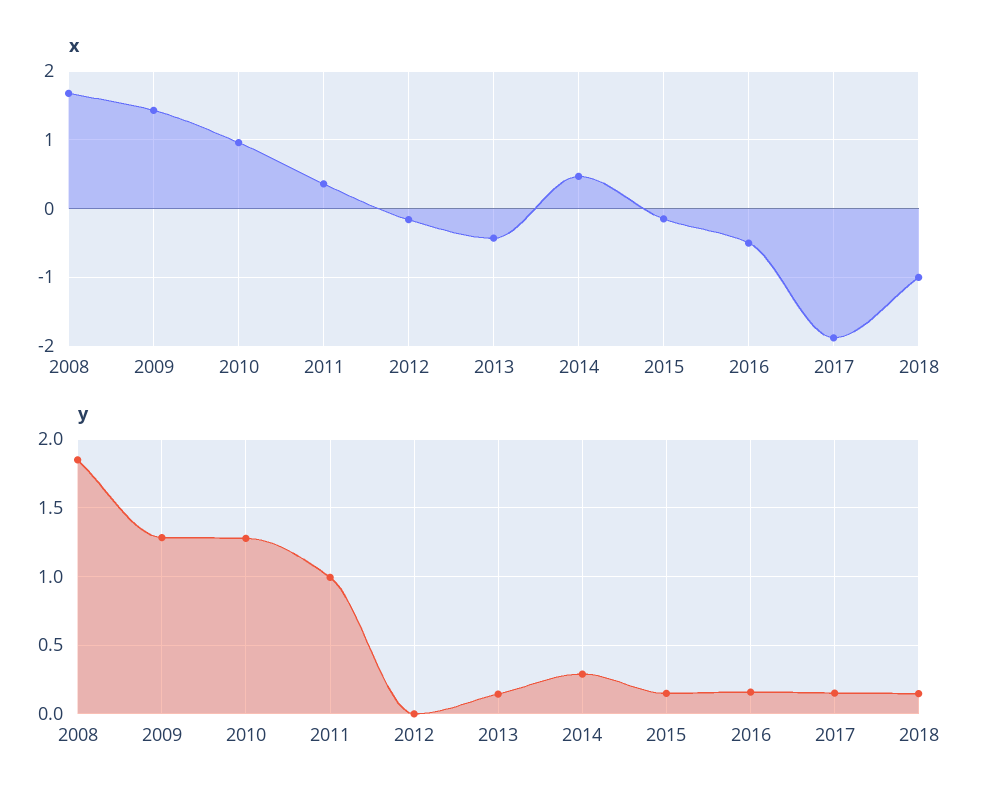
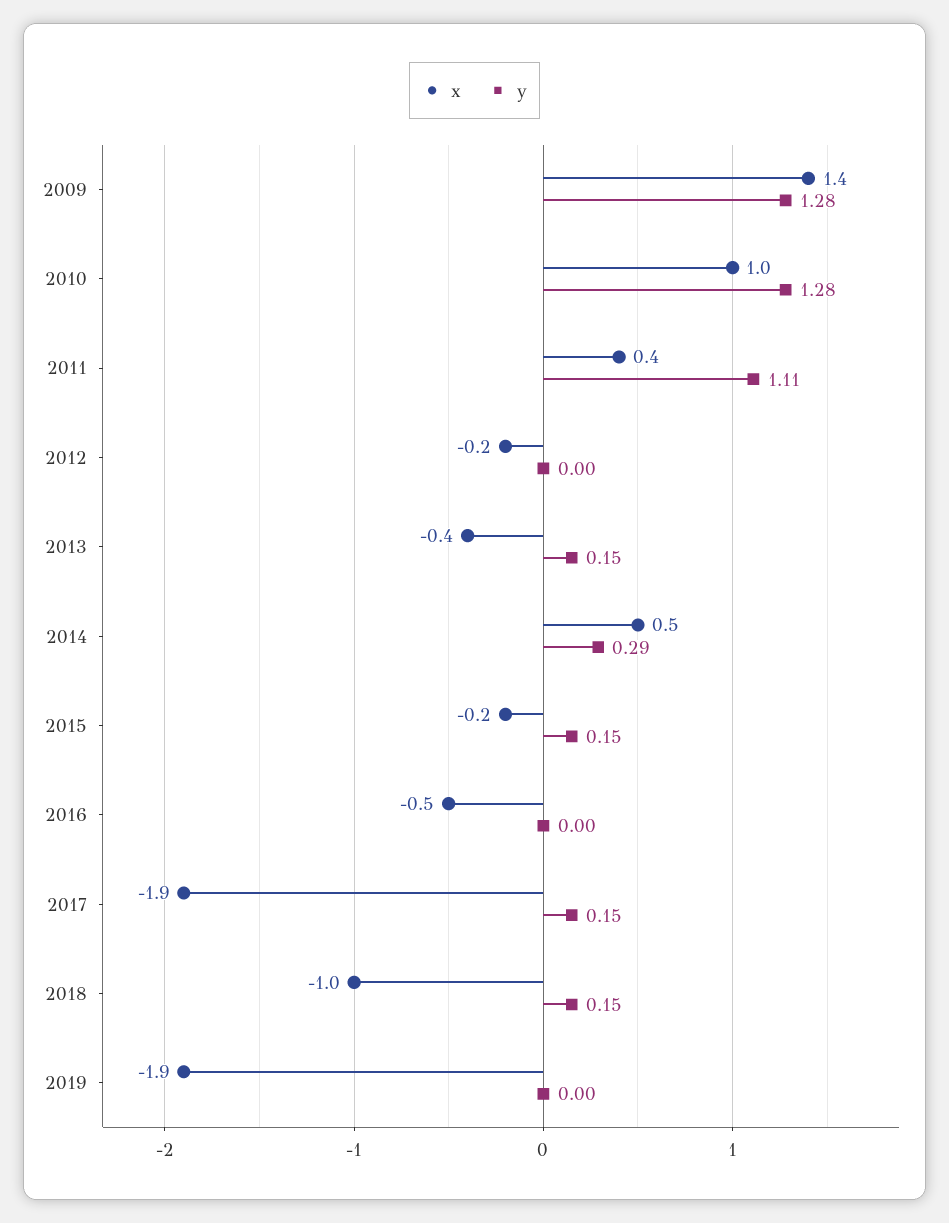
x, 2008: 1.7 -> none
y, 2008: 1.85 -> none
y, 2011: 1 -> 1.11
y, 2016: 0.15 -> 0
x, 2019: none -> -1.9
y, 2019: none -> 0

